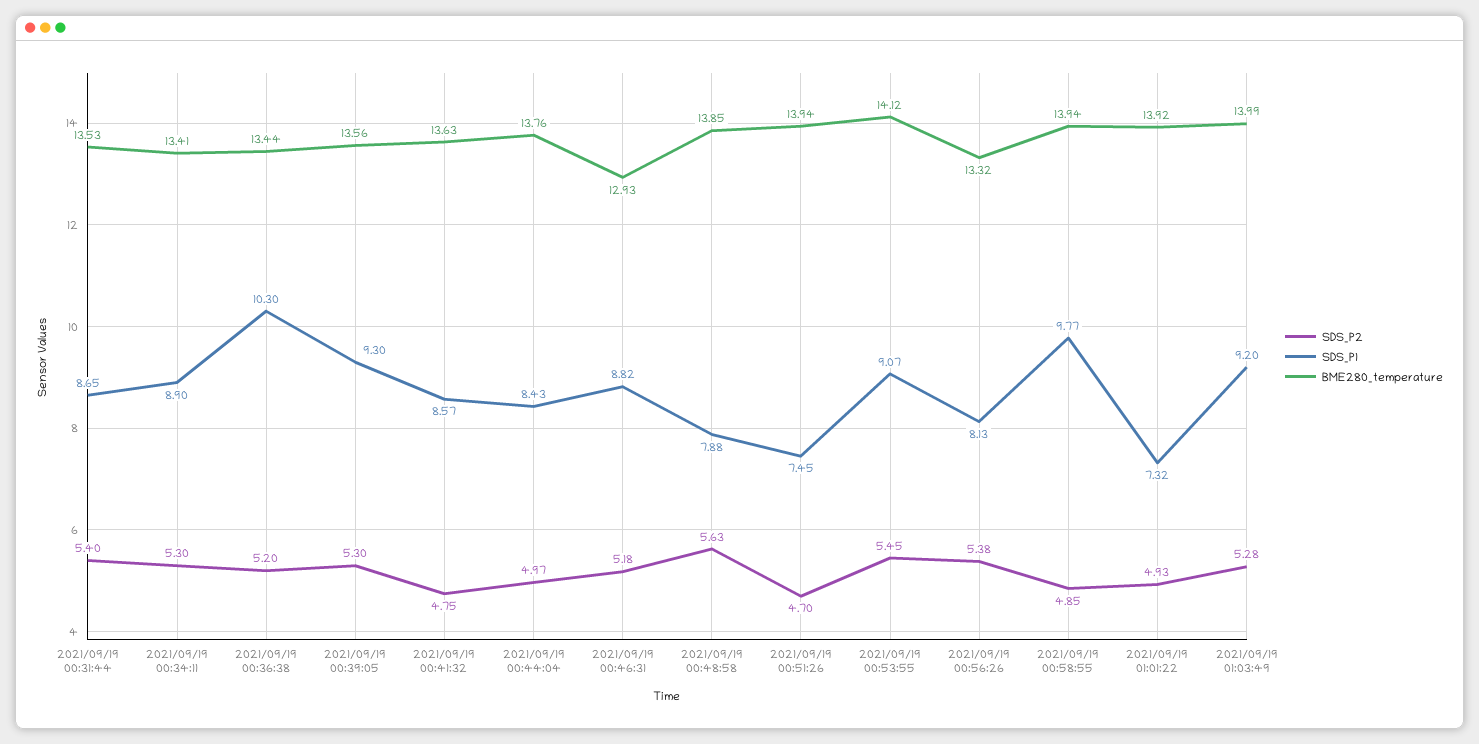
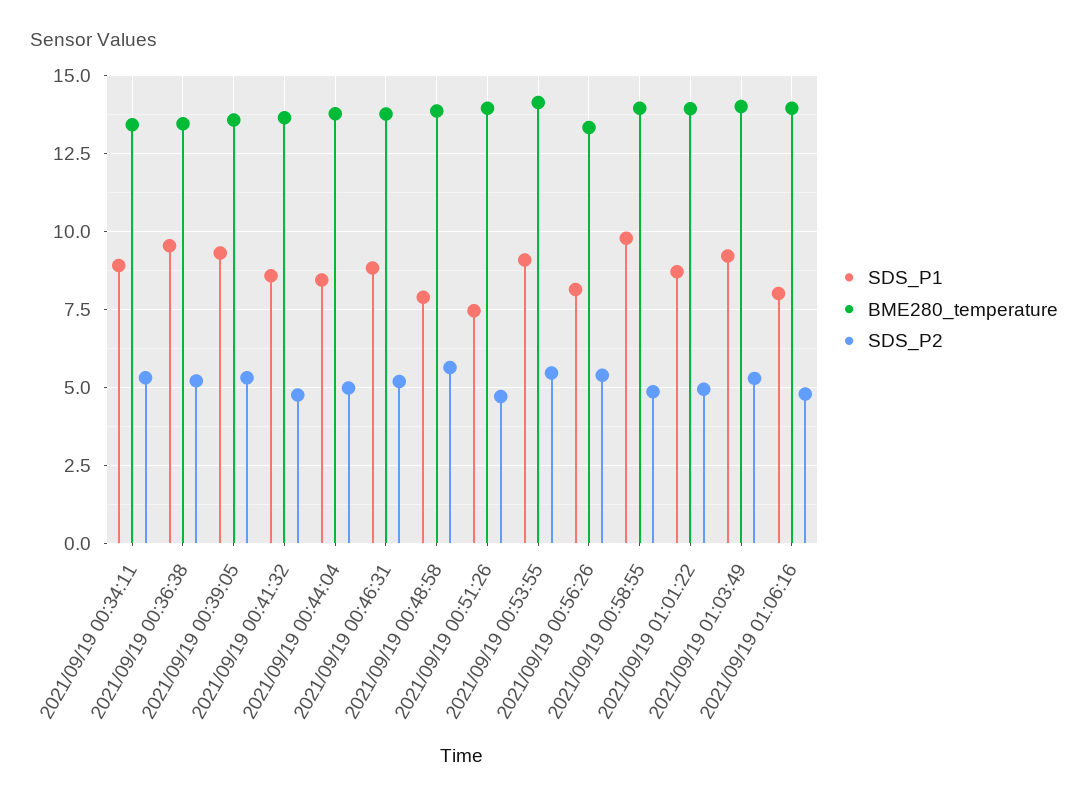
SDS_P2, 2021/09/19 00:31:44: 5.4 -> none
SDS_P1, 2021/09/19 00:31:44: 8.65 -> none
BME280_temperature, 2021/09/19 00:31:44: 13.53 -> none
SDS_P1, 2021/09/19 00:36:38: 10.3 -> 9.5
BME280_temperature, 2021/09/19 00:46:31: 12.93 -> 13.75
SDS_P1, 2021/09/19 01:01:22: 7.32 -> 8.75
SDS_P1, 2021/09/19 01:06:16: none -> 8
BME280_temperature, 2021/09/19 01:06:16: none -> 14
SDS_P2, 2021/09/19 01:06:16: none -> 4.75

